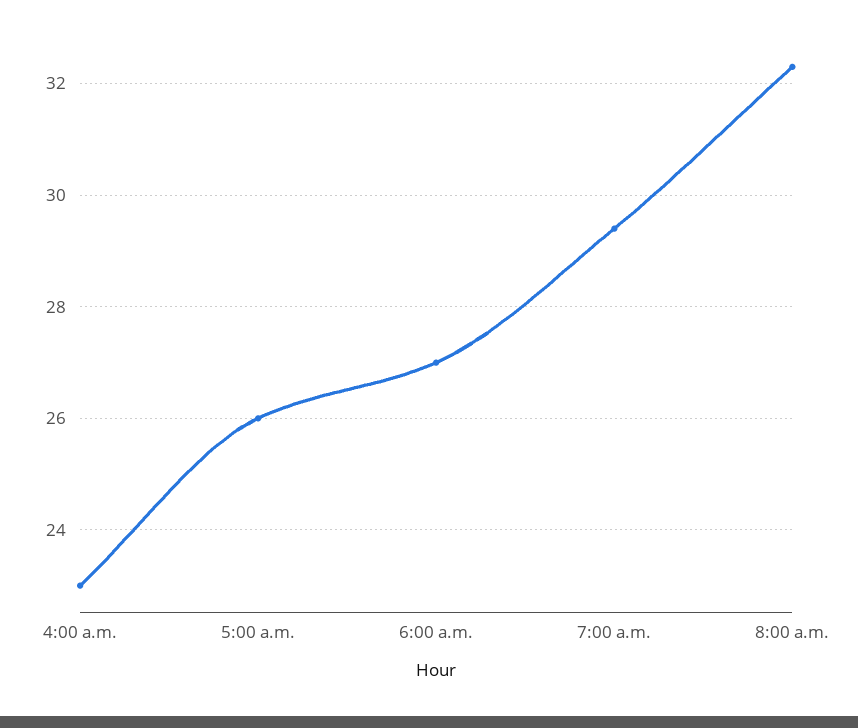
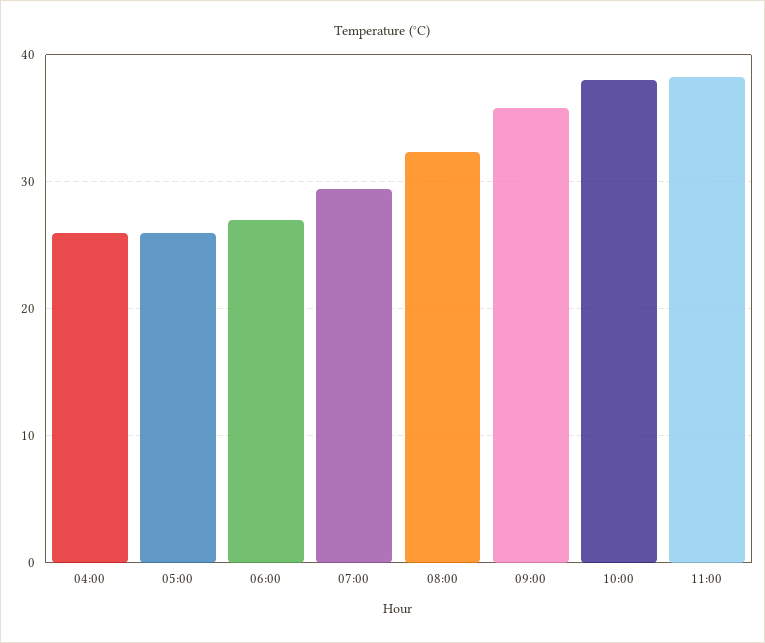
4:00 a.m.: 23 -> 26
09:00: none -> 36
10:00: none -> 38
11:00: none -> 38

